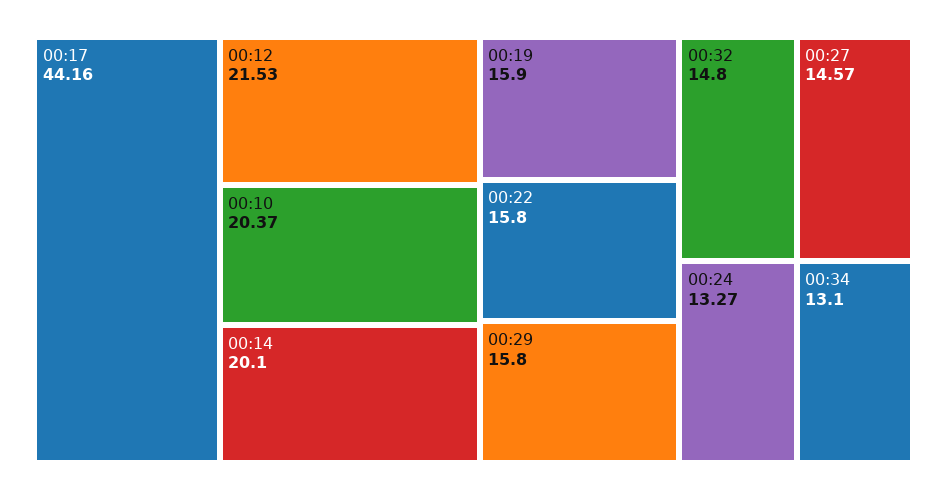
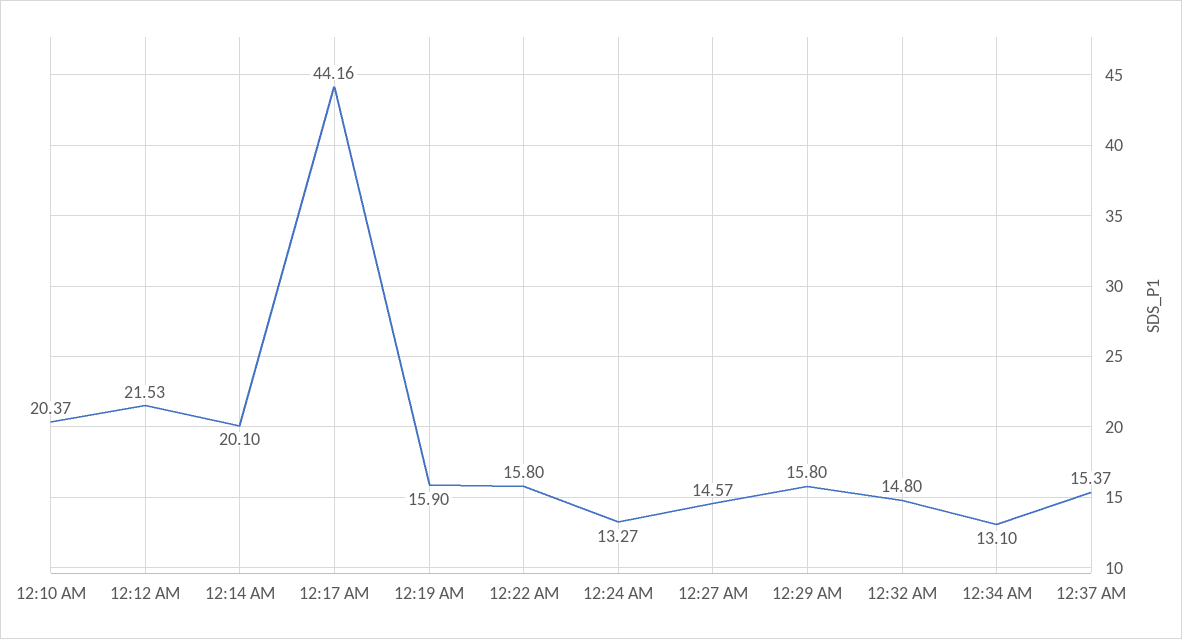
12:37 AM: none -> 15.37

